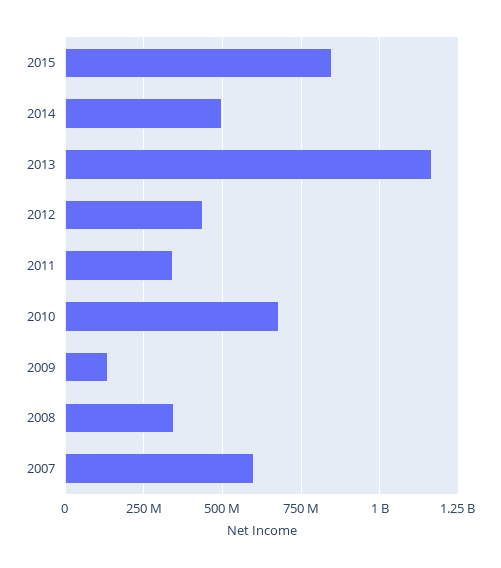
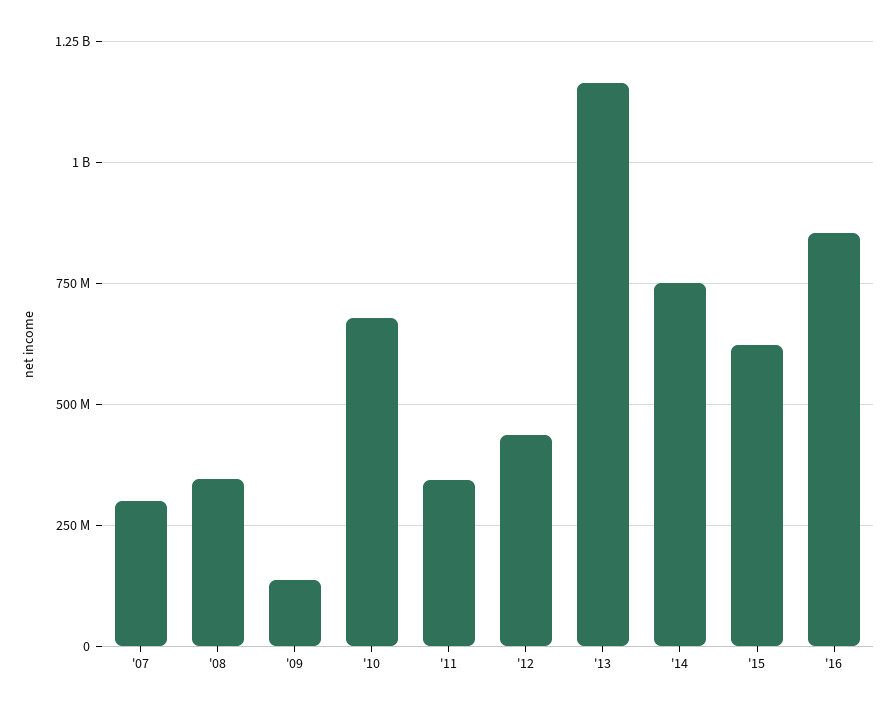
2015: 850000000 -> 625000000
2014: 500000000 -> 750000000
2007: 600000000 -> 300000000
'16: none -> 850000000

